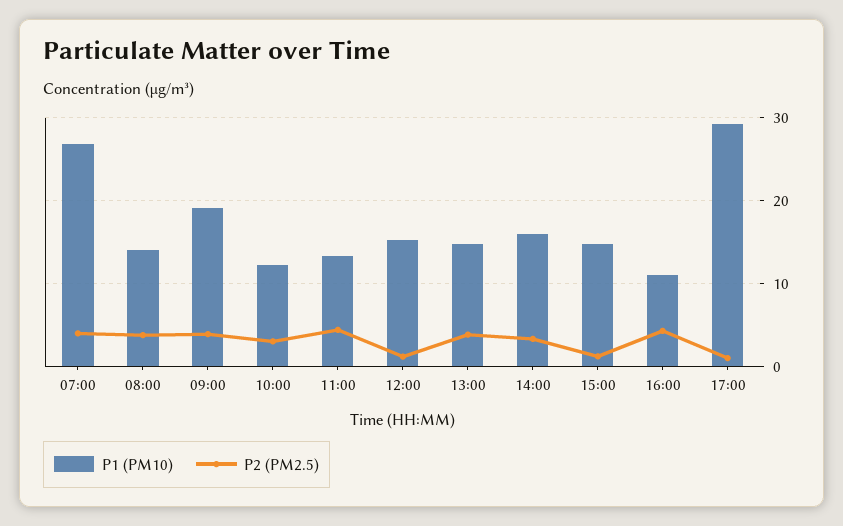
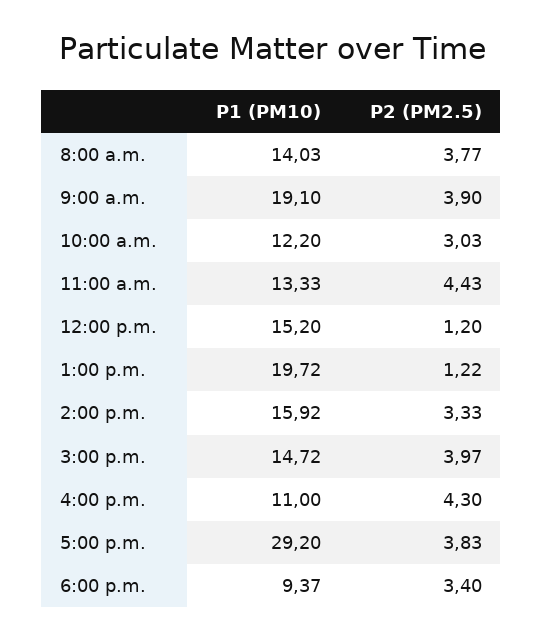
P1 (PM10), 07:00: 27 -> none
P2 (PM2.5), 07:00: 4 -> none
P1 (PM10), 13:00: 15 -> 19.72
P2 (PM2.5), 13:00: 4 -> 1.22
P2 (PM2.5), 15:00: 1 -> 3.97
P2 (PM2.5), 17:00: 1 -> 3.83
P1 (PM10), 6:00 p.m.: none -> 9.37
P2 (PM2.5), 6:00 p.m.: none -> 3.4

